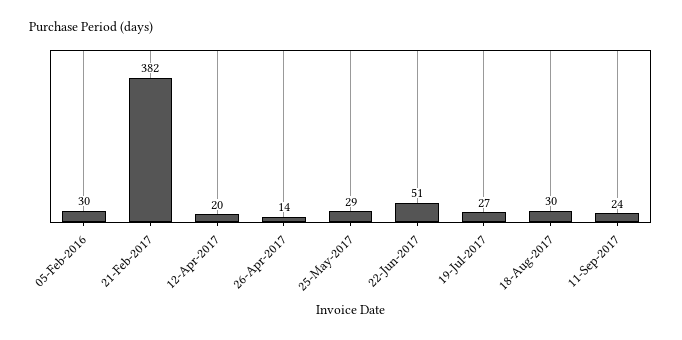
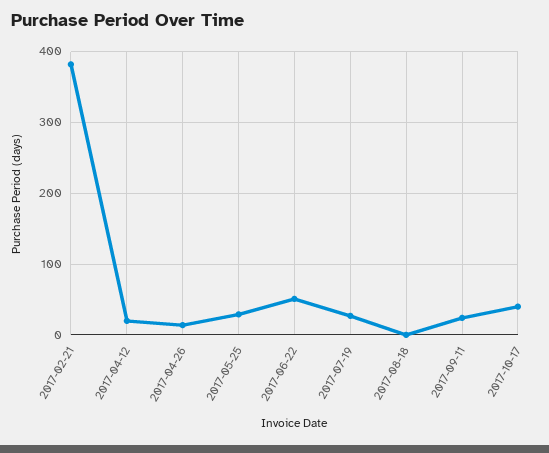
05-Feb-2016: 30 -> none
18-Aug-2017: 30 -> 0
2017-10-17: none -> 40

